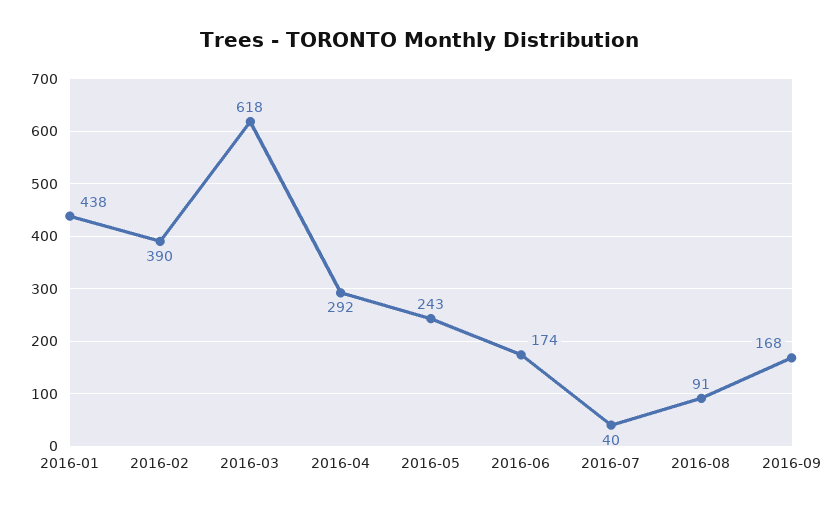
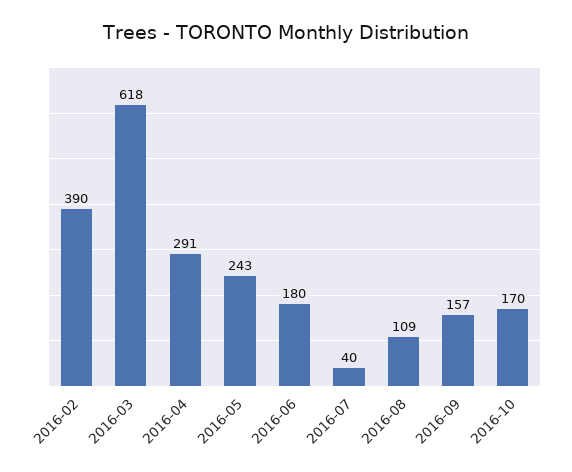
2016-01: 438 -> none
2016-04: 292 -> 291
2016-06: 174 -> 180
2016-08: 91 -> 109
2016-09: 168 -> 157
2016-10: none -> 170

